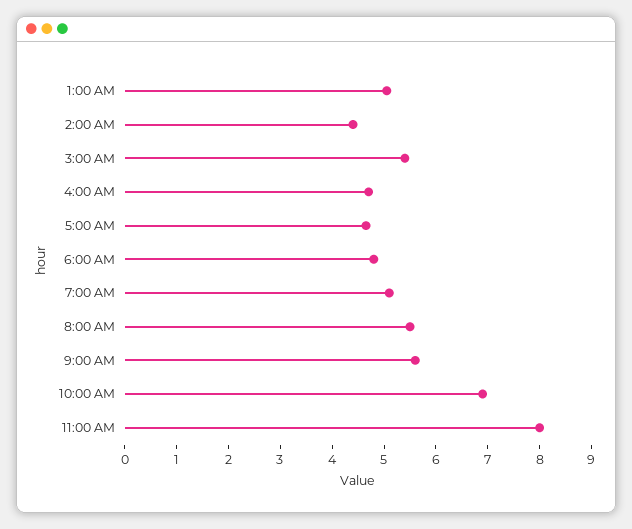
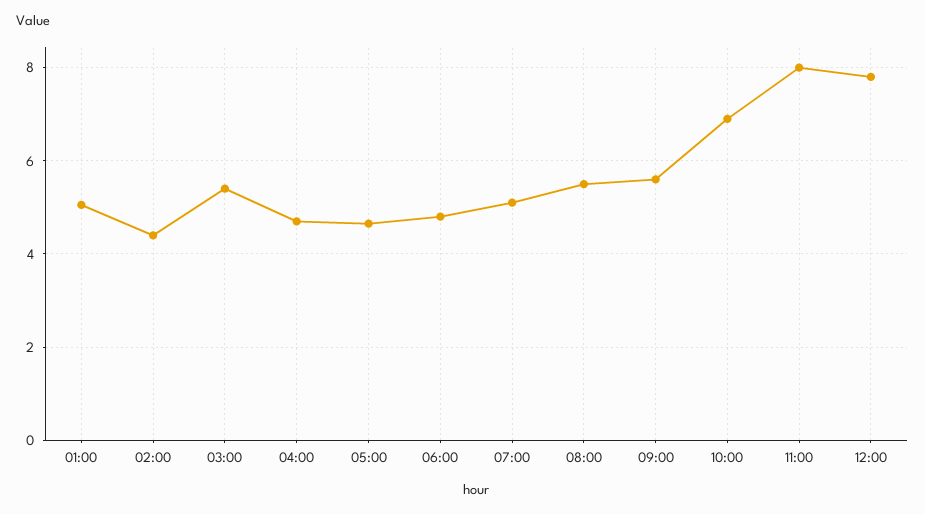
12:00: none -> 7.8

